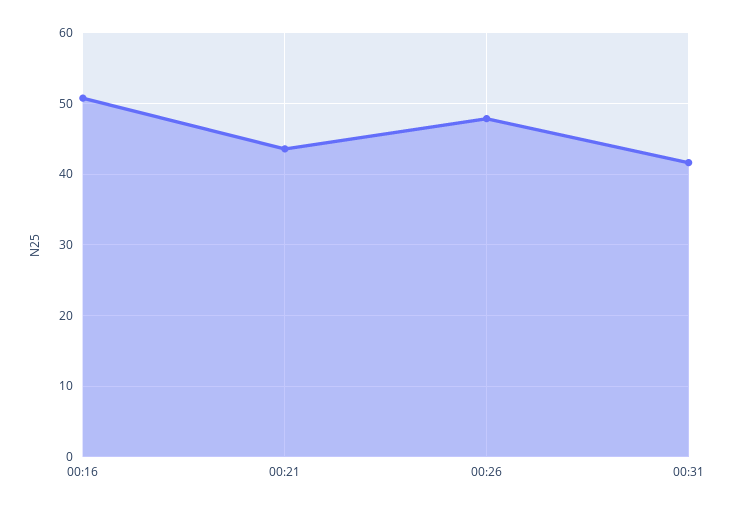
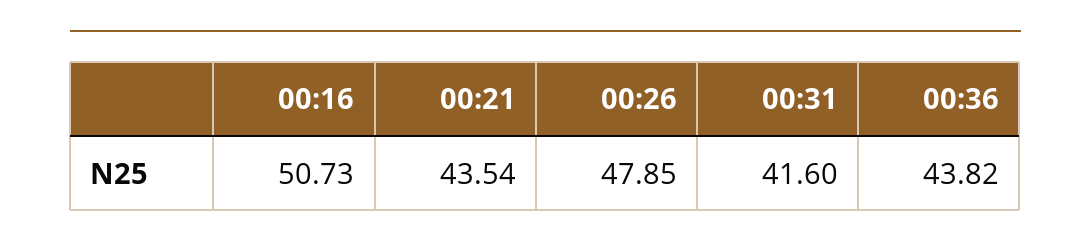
00:36: none -> 43.82

